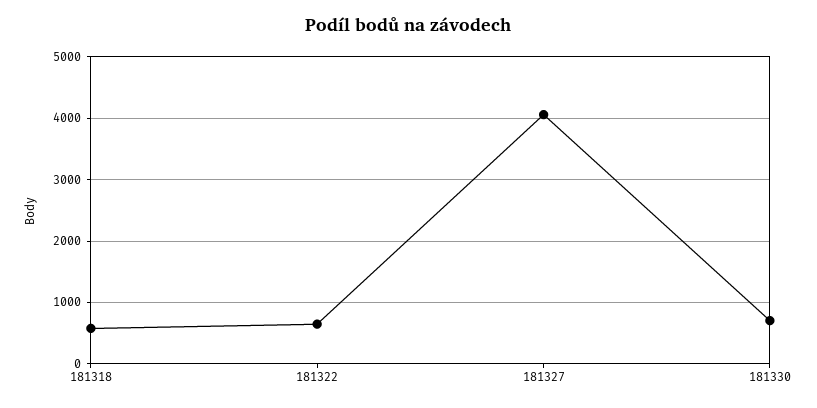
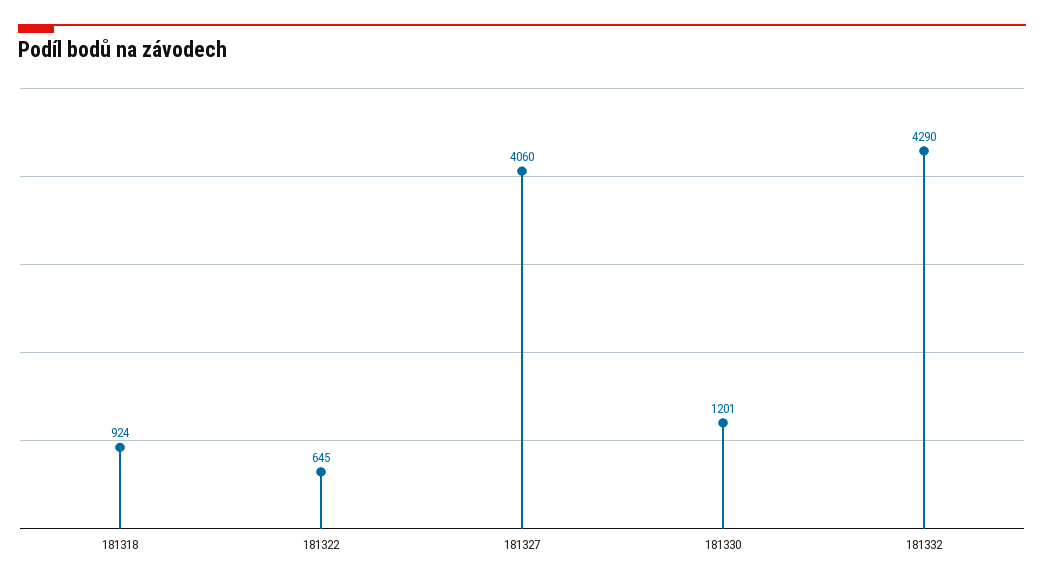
181318: 600 -> 924
181330: 700 -> 1201
181332: none -> 4290

